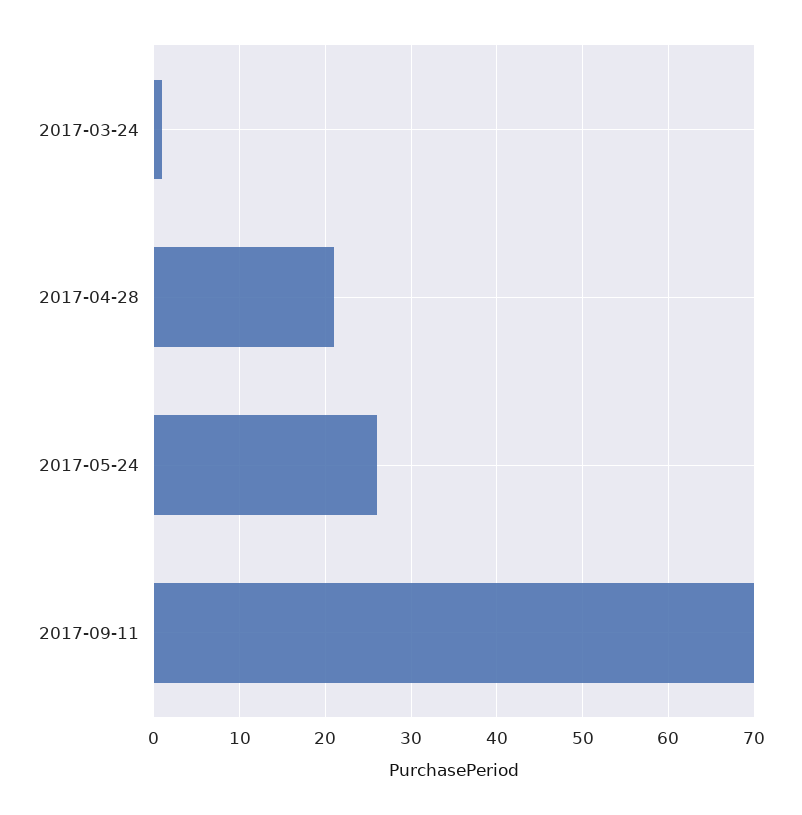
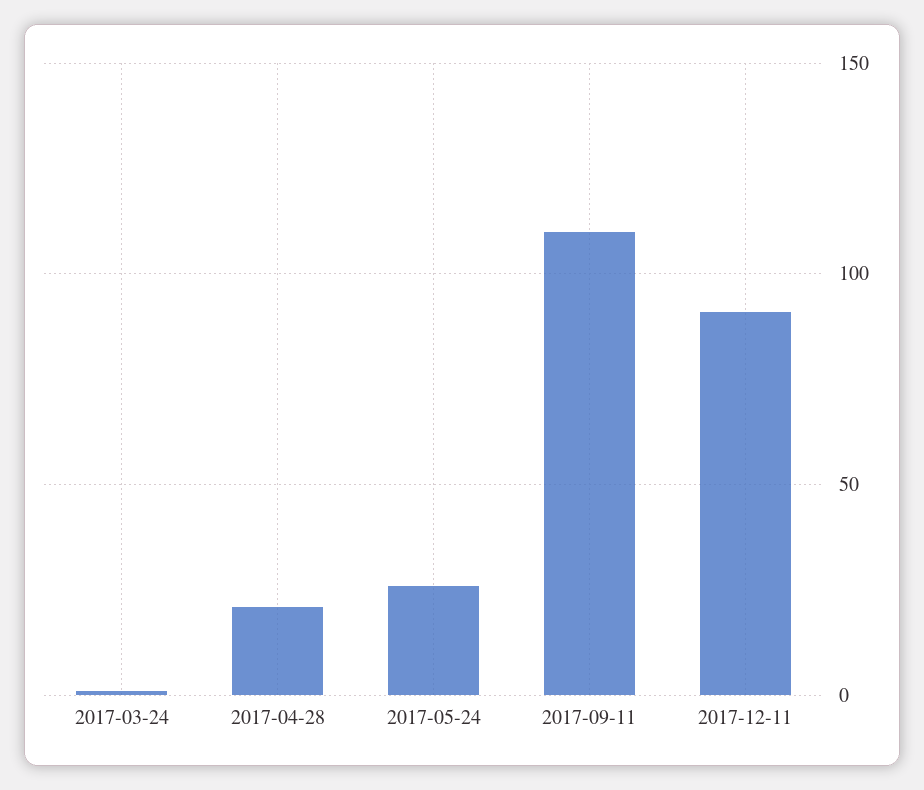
2017-09-11: 70 -> 110
2017-12-11: none -> 90

